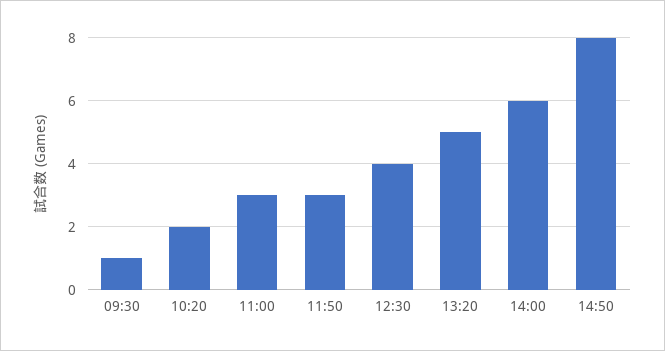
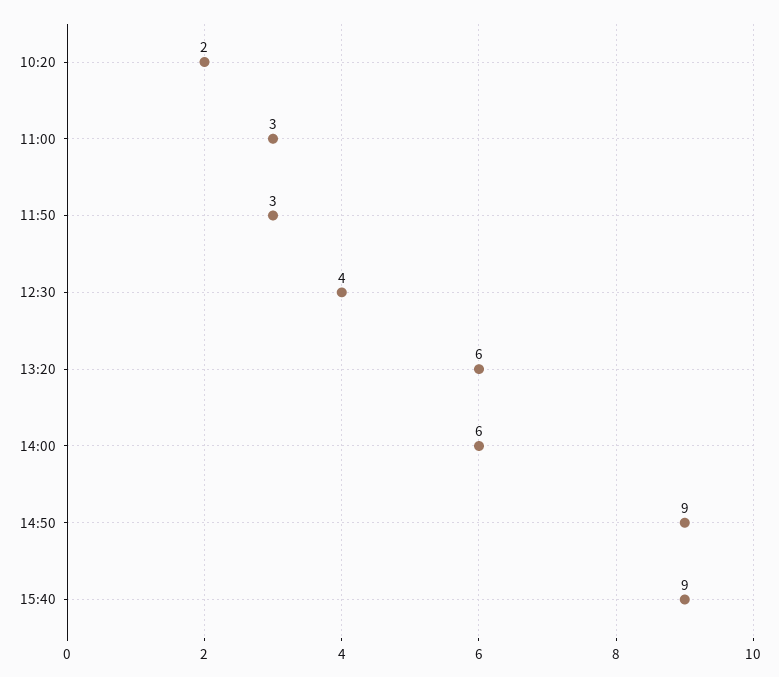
09:30: 1 -> none
13:20: 5 -> 6
14:50: 8 -> 9
15:40: none -> 9

